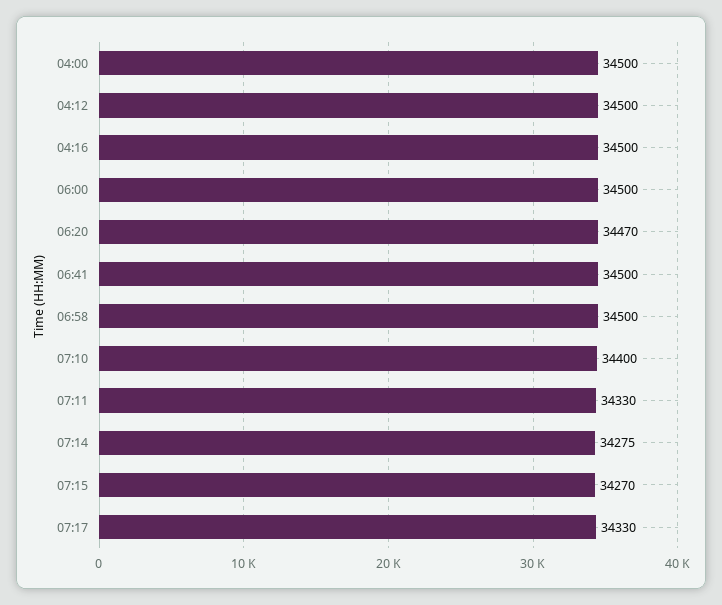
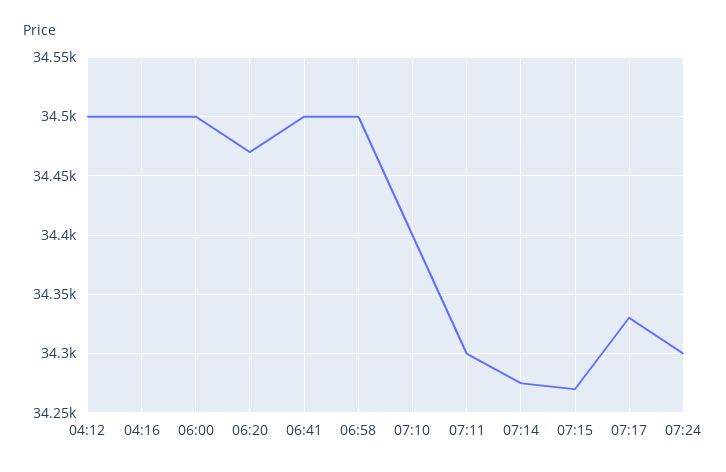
04:00: 34500 -> none
07:11: 34330 -> 34300
07:24: none -> 34300

